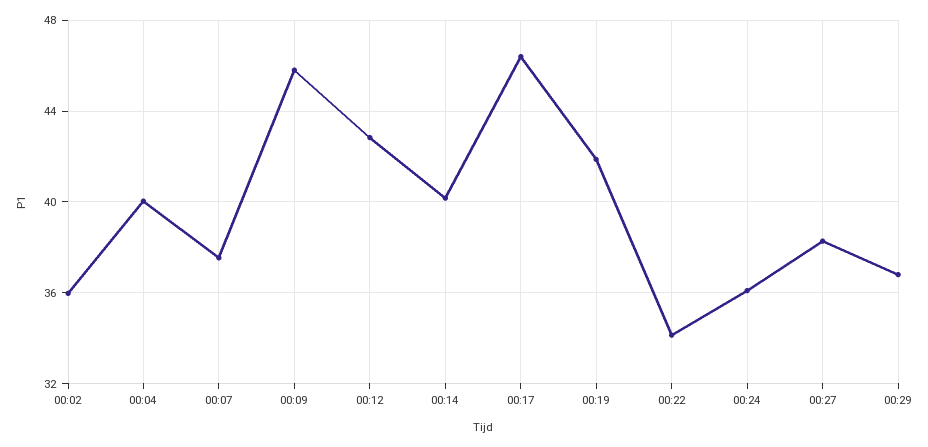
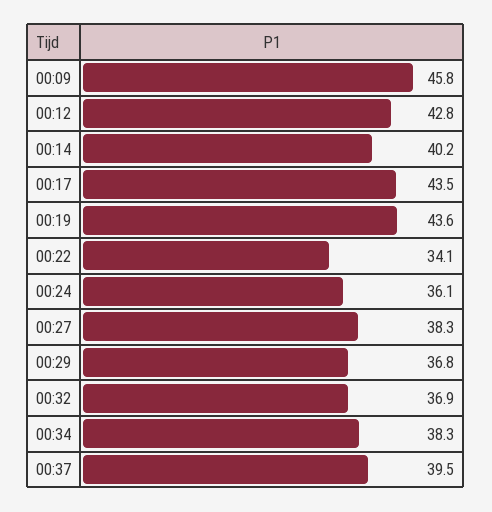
00:02: 36 -> none
00:04: 40 -> none
00:07: 37.5 -> none
00:17: 46.5 -> 43.5
00:19: 42 -> 43.6
00:32: none -> 36.9
00:34: none -> 38.3
00:37: none -> 39.5

